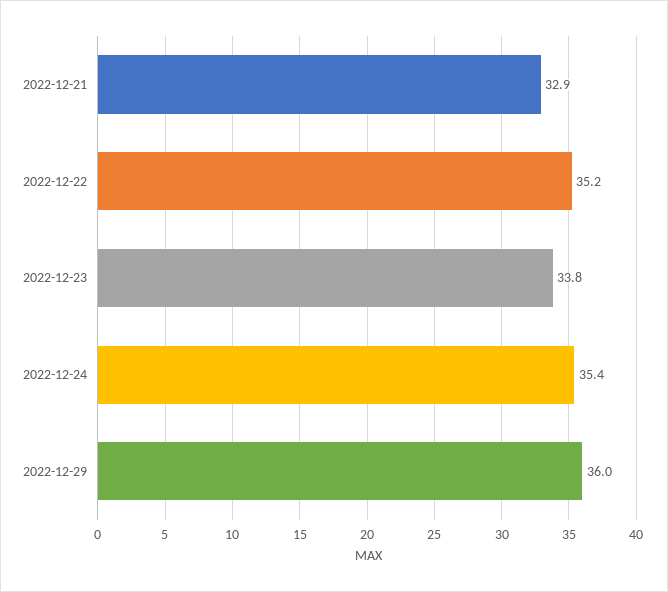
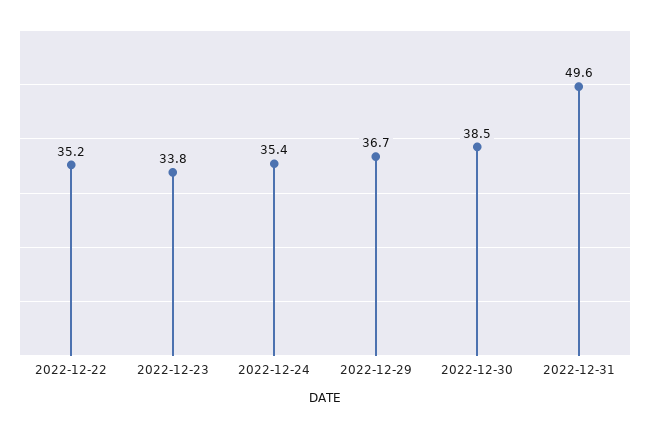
2022-12-21: 32.9 -> none
2022-12-29: 36 -> 36.7
2022-12-30: none -> 38.5
2022-12-31: none -> 49.6

